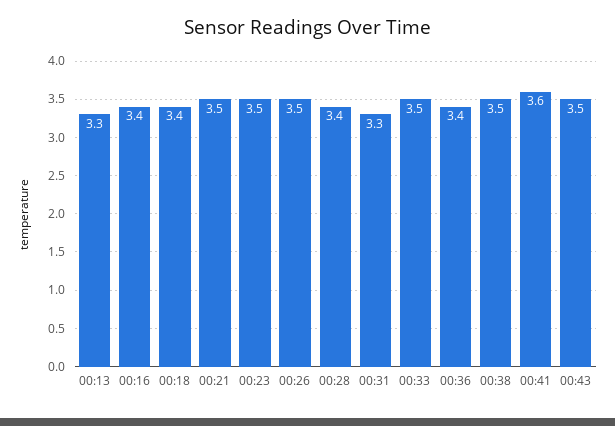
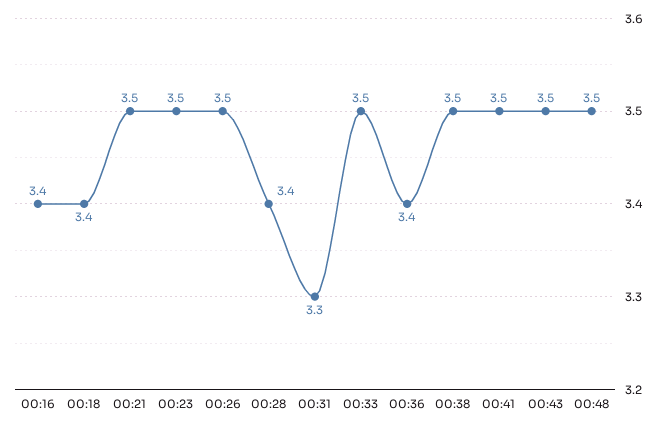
00:13: 3.3 -> none
00:41: 3.6 -> 3.5
00:48: none -> 3.5

